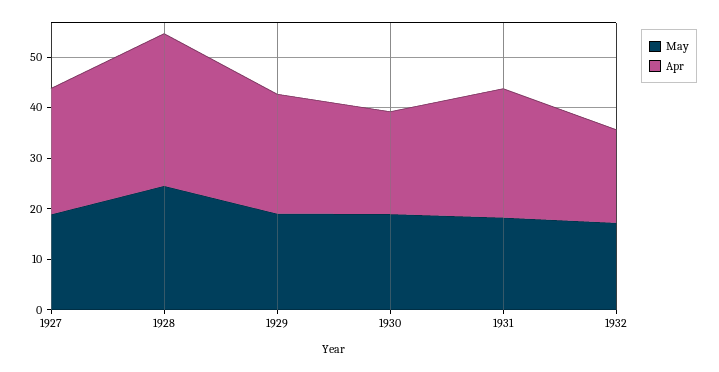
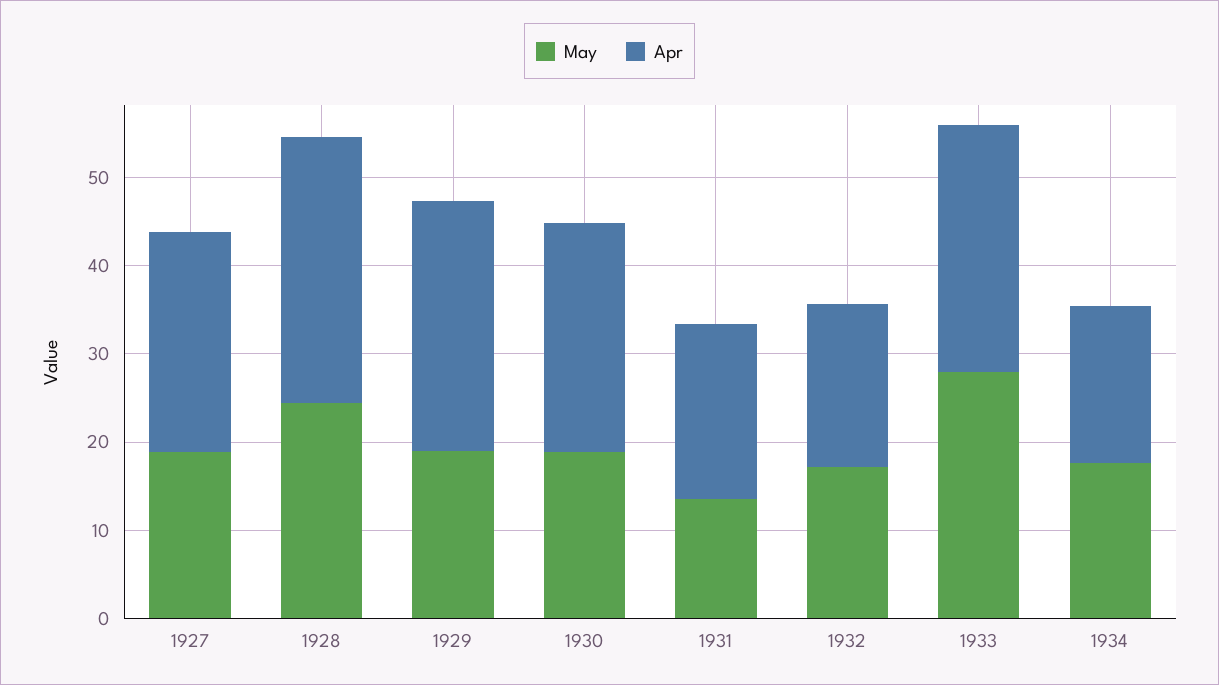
Apr, 1929: 24 -> 28
Apr, 1930: 20 -> 26
May, 1931: 18 -> 14
Apr, 1931: 26 -> 20
May, 1933: none -> 28
Apr, 1933: none -> 28
May, 1934: none -> 18
Apr, 1934: none -> 18

